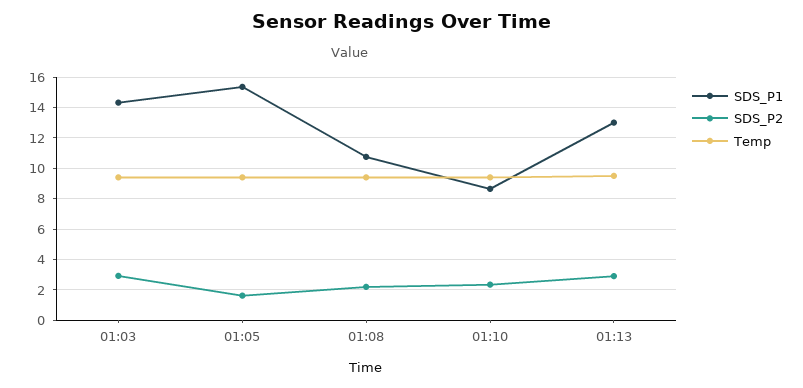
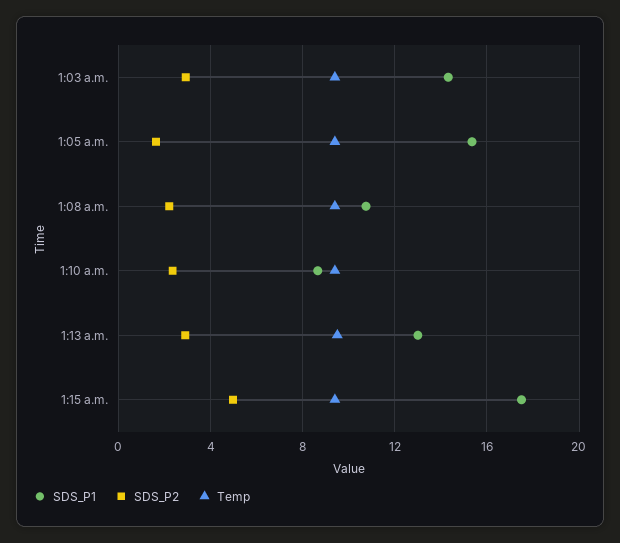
SDS_P1, 1:15 a.m.: none -> 17.5
SDS_P2, 1:15 a.m.: none -> 5
Temp, 1:15 a.m.: none -> 9.5

